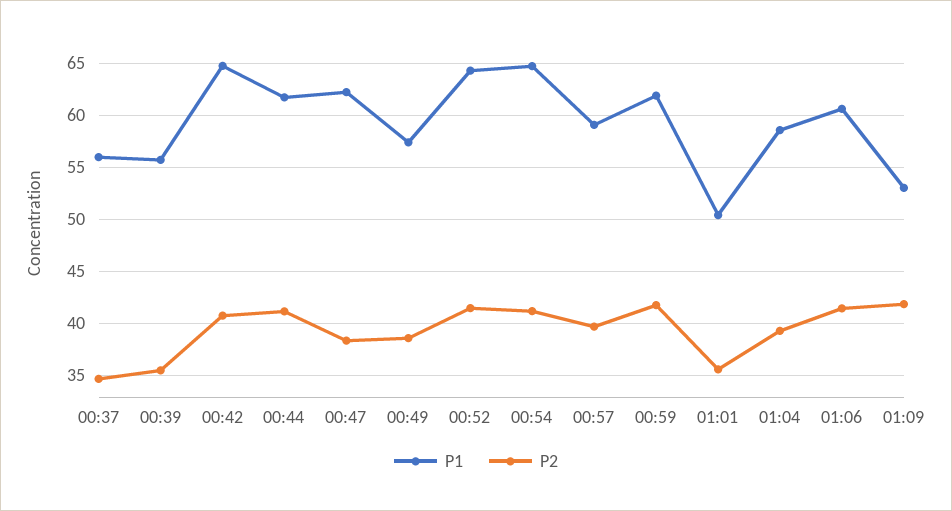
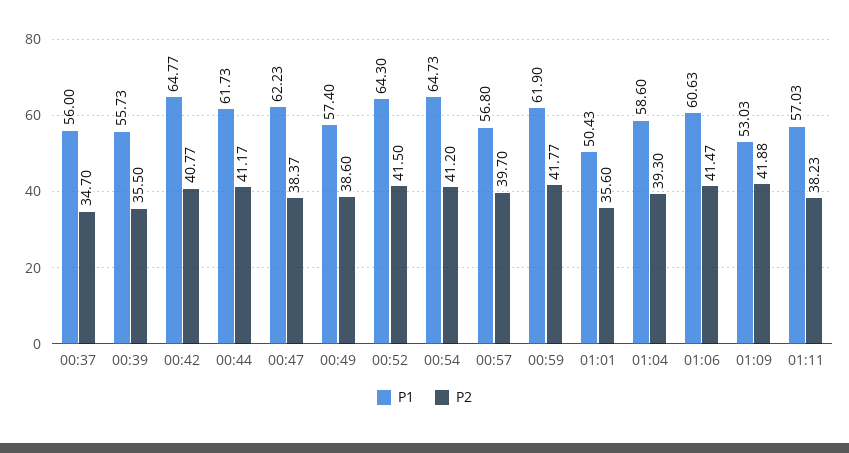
P1, 00:57: 59 -> 56.8
P1, 01:11: none -> 57.03
P2, 01:11: none -> 38.23

